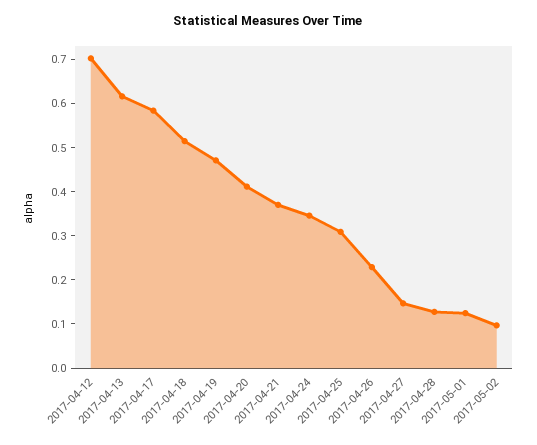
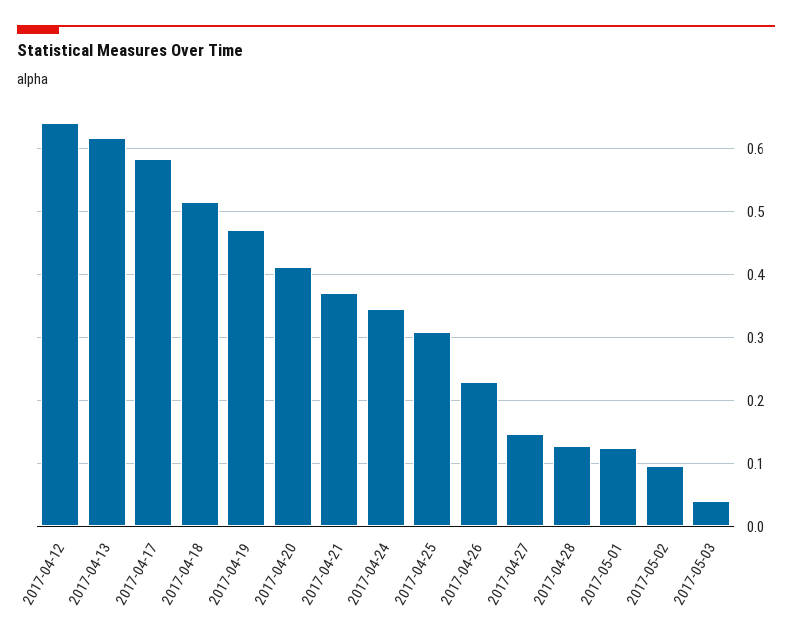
2017-04-12: 0.7 -> 0.64
2017-05-03: none -> 0.04

